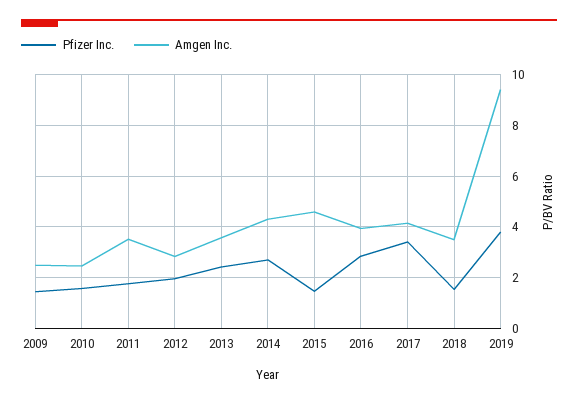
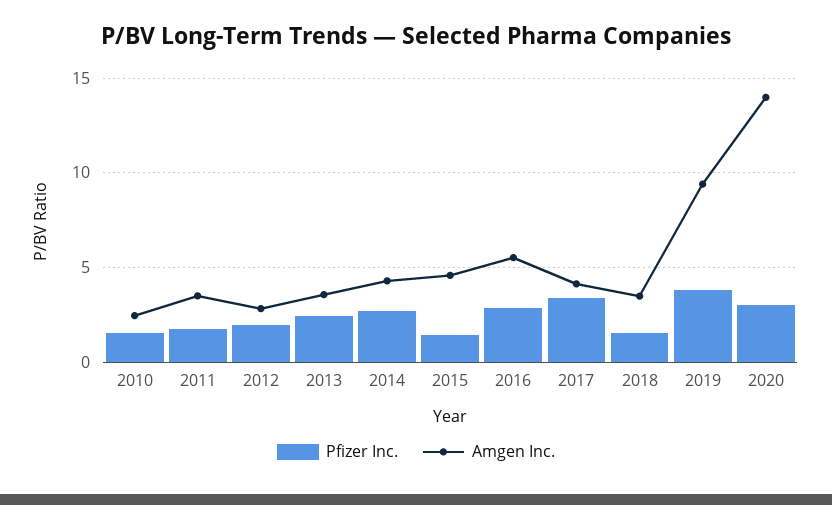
Pfizer Inc., 2009: 1.5 -> none
Amgen Inc., 2009: 2.5 -> none
Amgen Inc., 2016: 4 -> 5.5
Pfizer Inc., 2020: none -> 3
Amgen Inc., 2020: none -> 14

